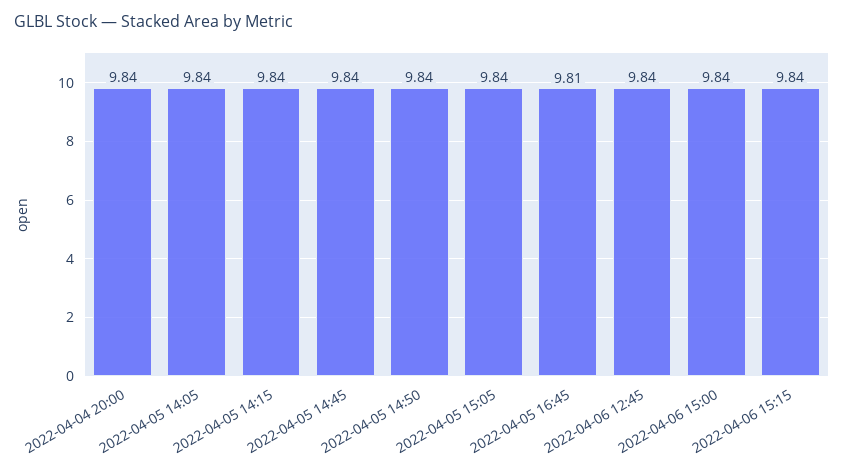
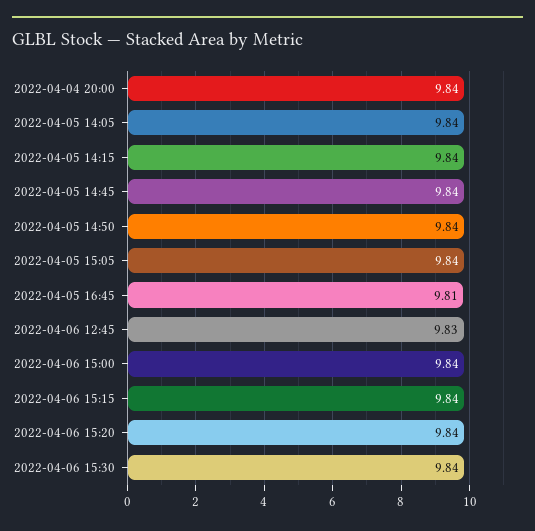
2022-04-06 12:45: 9.84 -> 9.83
2022-04-06 15:20: none -> 9.84
2022-04-06 15:30: none -> 9.84

